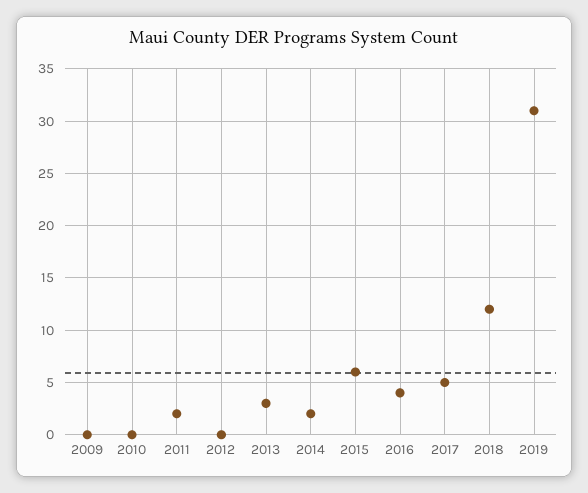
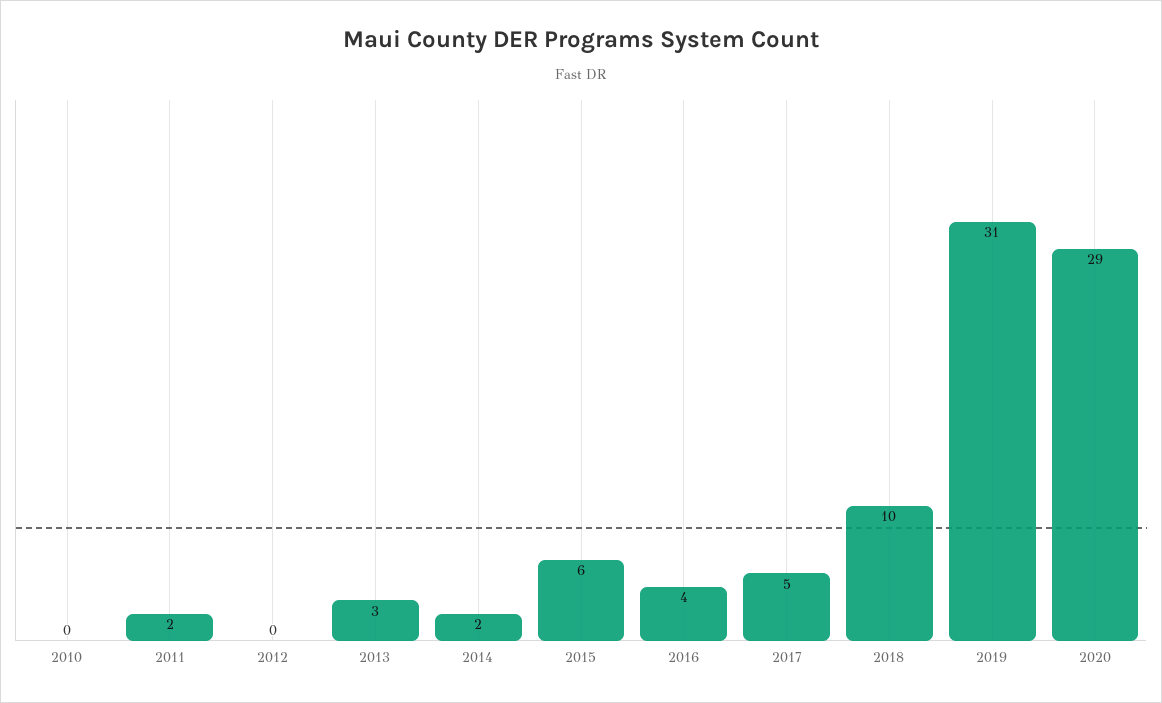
2009: 0 -> none
2018: 12 -> 10
2020: none -> 29

